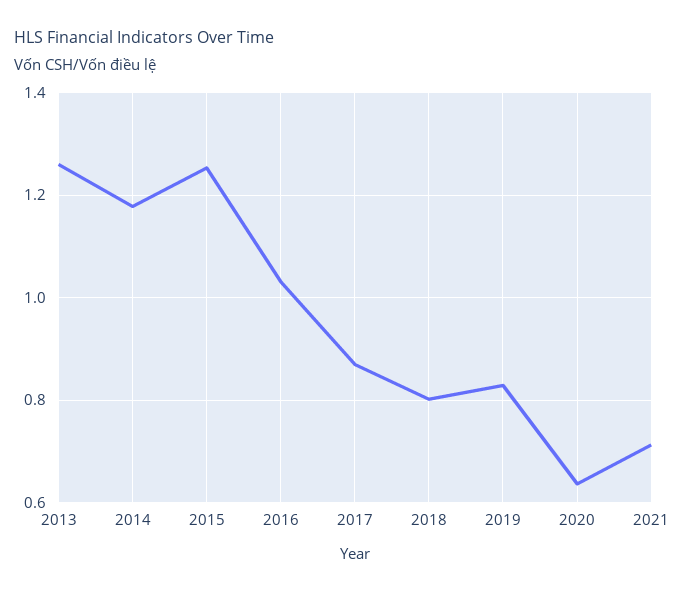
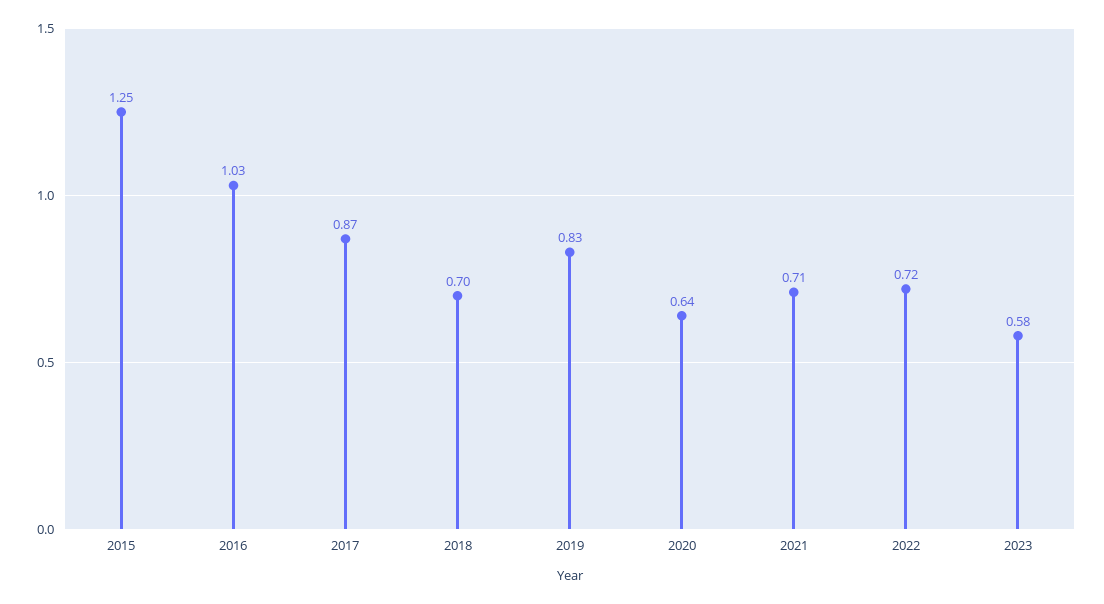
2013: 1.26 -> none
2014: 1.18 -> none
2018: 0.8 -> 0.7
2022: none -> 0.72
2023: none -> 0.58

